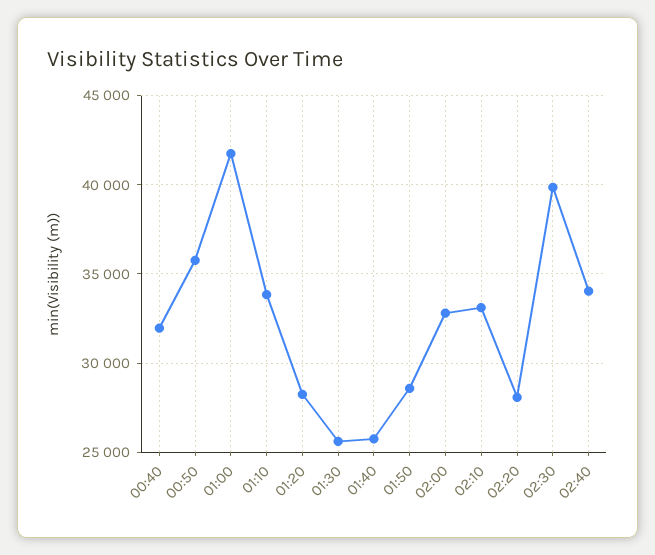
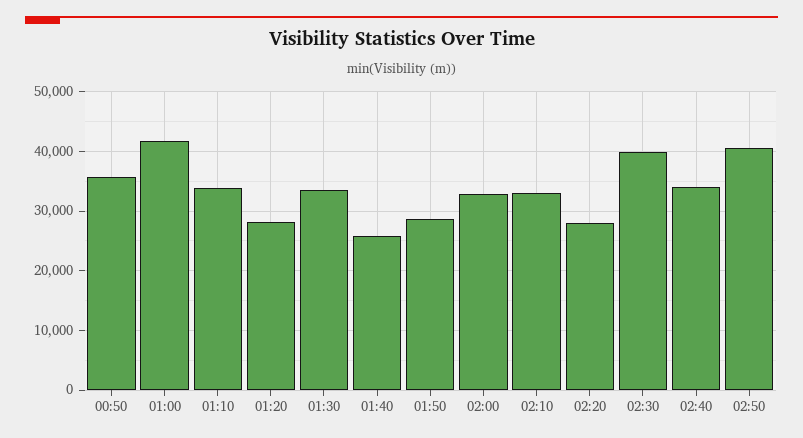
00:40: 32000 -> none
01:30: 25500 -> 34000
02:50: none -> 40000

